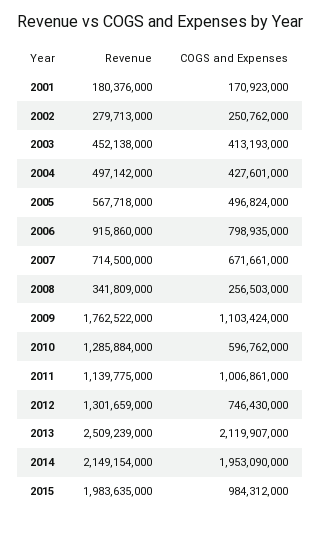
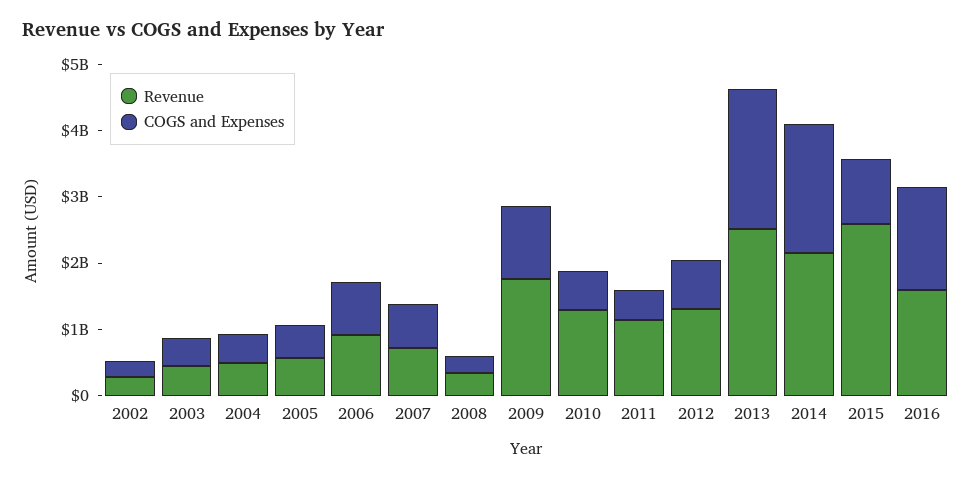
Revenue, 2001: 180376000 -> none
COGS and Expenses, 2001: 170923000 -> none
COGS and Expenses, 2011: 1006861000 -> 400000000
Revenue, 2015: 1983635000 -> 2600000000
Revenue, 2016: none -> 1600000000
COGS and Expenses, 2016: none -> 1600000000

